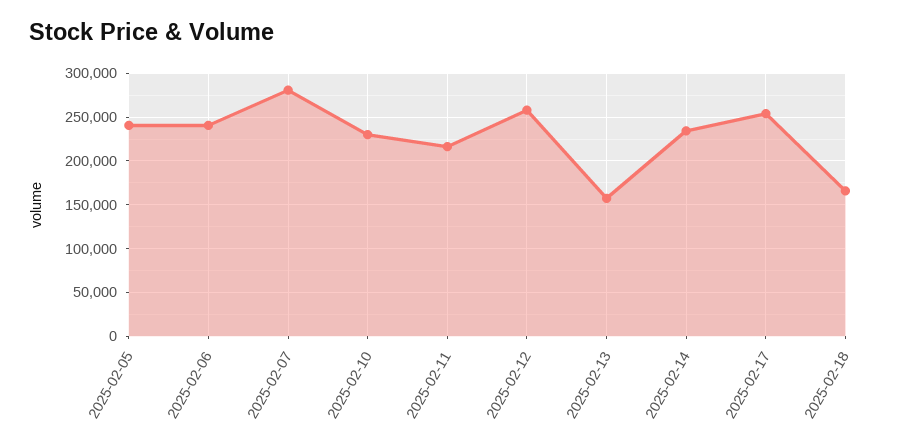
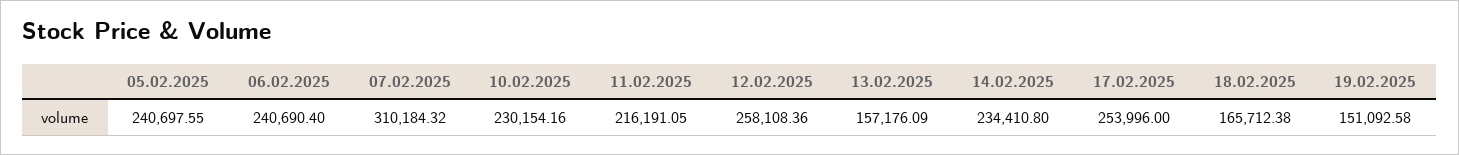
2025-02-07: 280000 -> 310184.32
19.02.2025: none -> 151092.58

